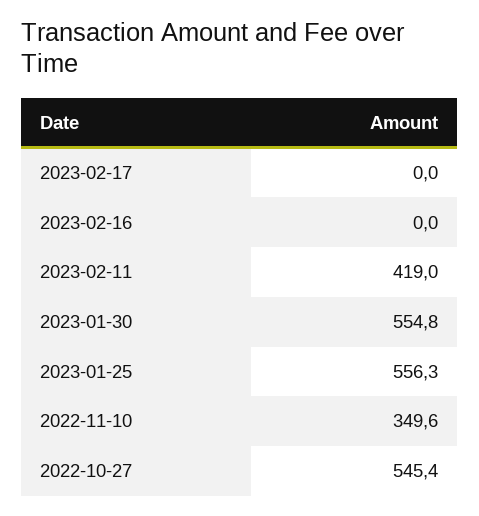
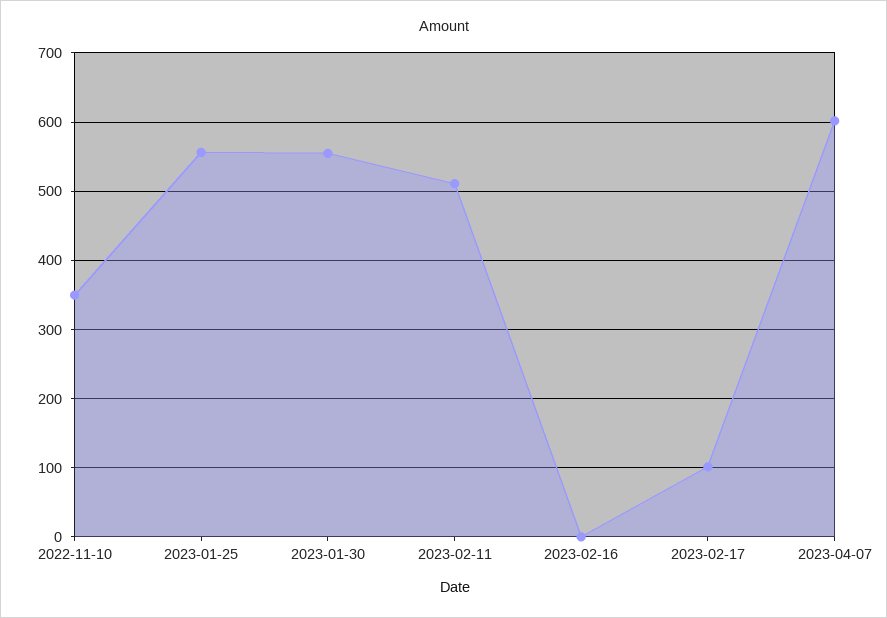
2023-02-17: 0 -> 100
2023-02-11: 419 -> 510
2022-10-27: 545.4 -> none
2023-04-07: none -> 600

